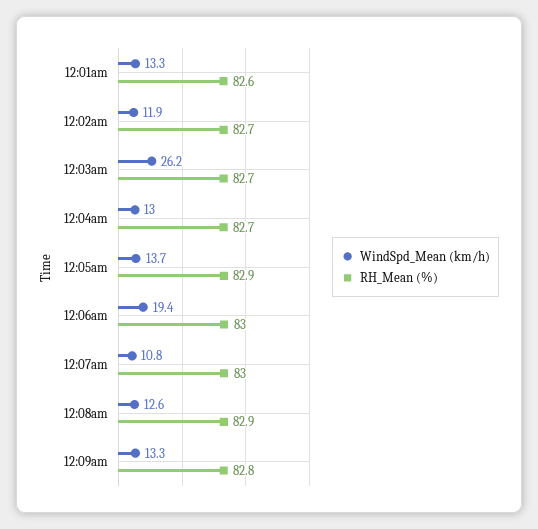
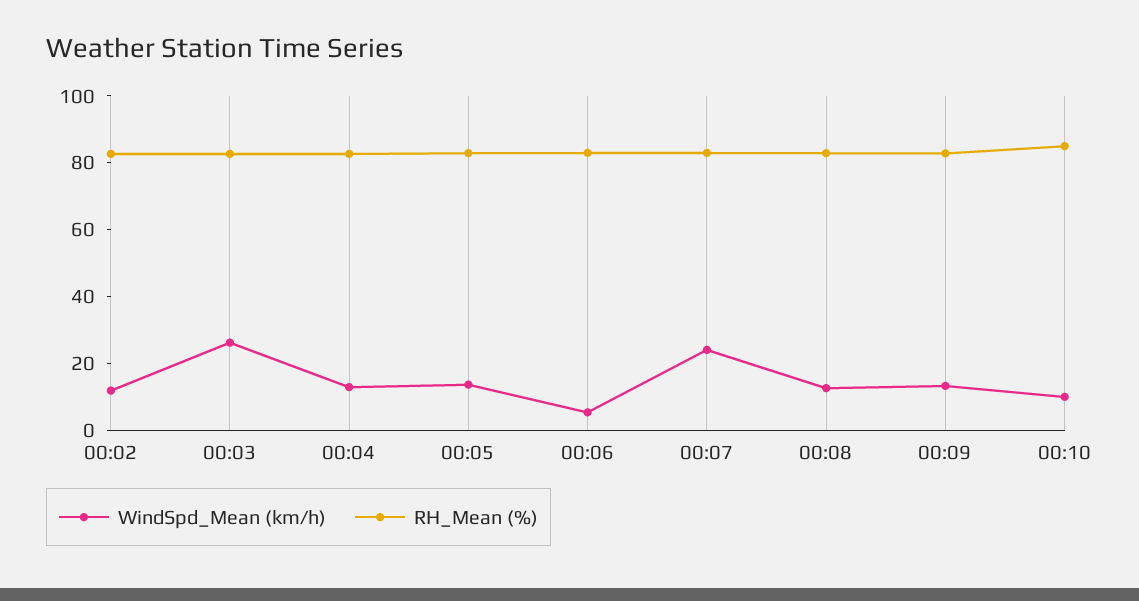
WindSpd_Mean (km/h), 12:01am: 13.3 -> none
RH_Mean (%), 12:01am: 82.6 -> none
WindSpd_Mean (km/h), 12:06am: 19.4 -> 5
WindSpd_Mean (km/h), 12:07am: 10.8 -> 25
WindSpd_Mean (km/h), 00:10: none -> 10
RH_Mean (%), 00:10: none -> 85

